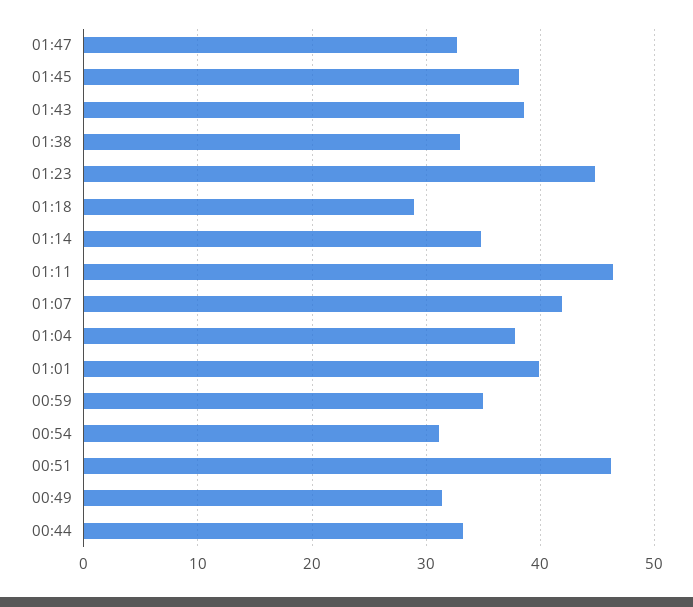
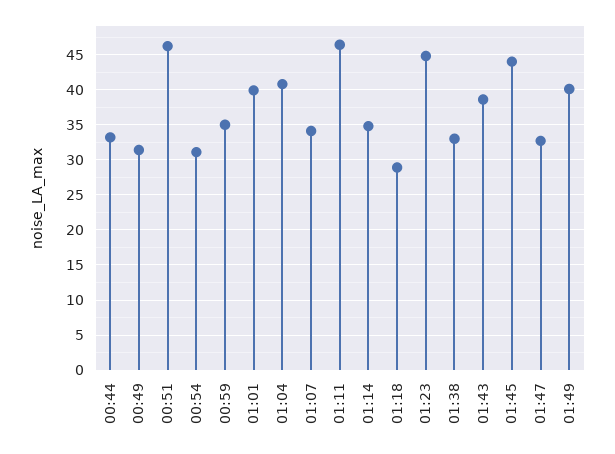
01:45: 38 -> 44
01:07: 42 -> 34
01:04: 38 -> 41
01:49: none -> 40

